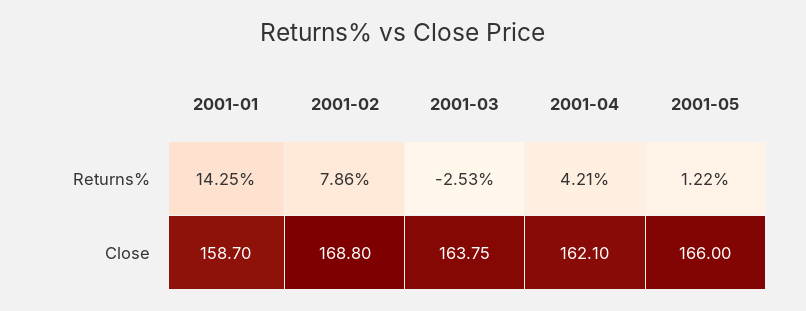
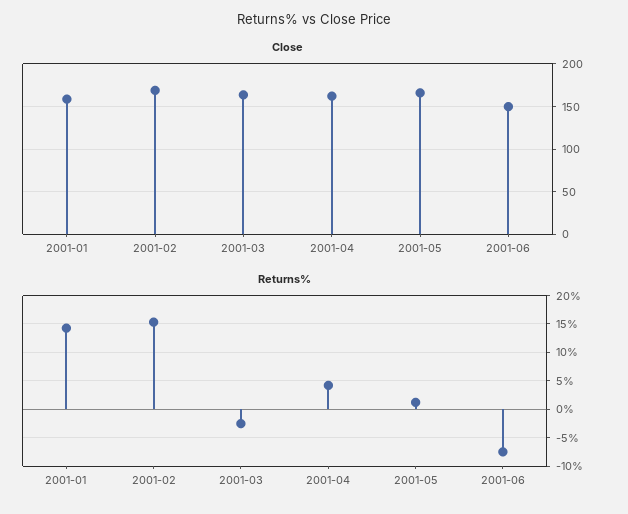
Returns%, 2001-02: 7.86 -> 15
Close, 2001-06: none -> 150
Returns%, 2001-06: none -> -7.5

